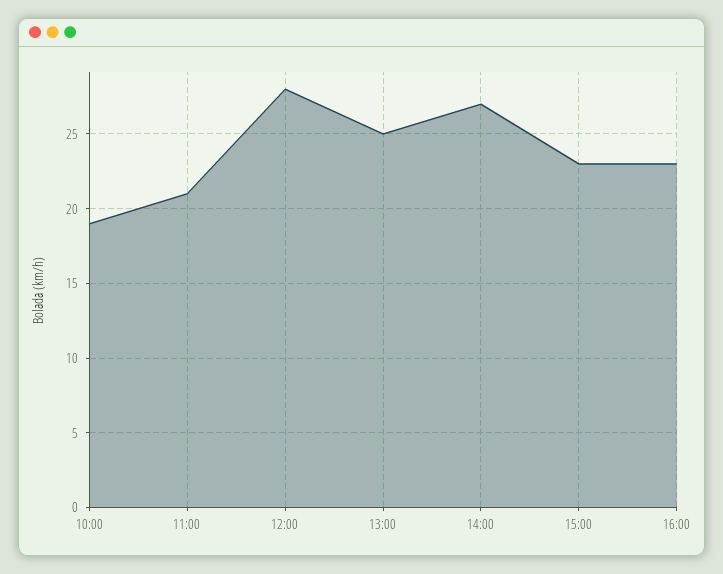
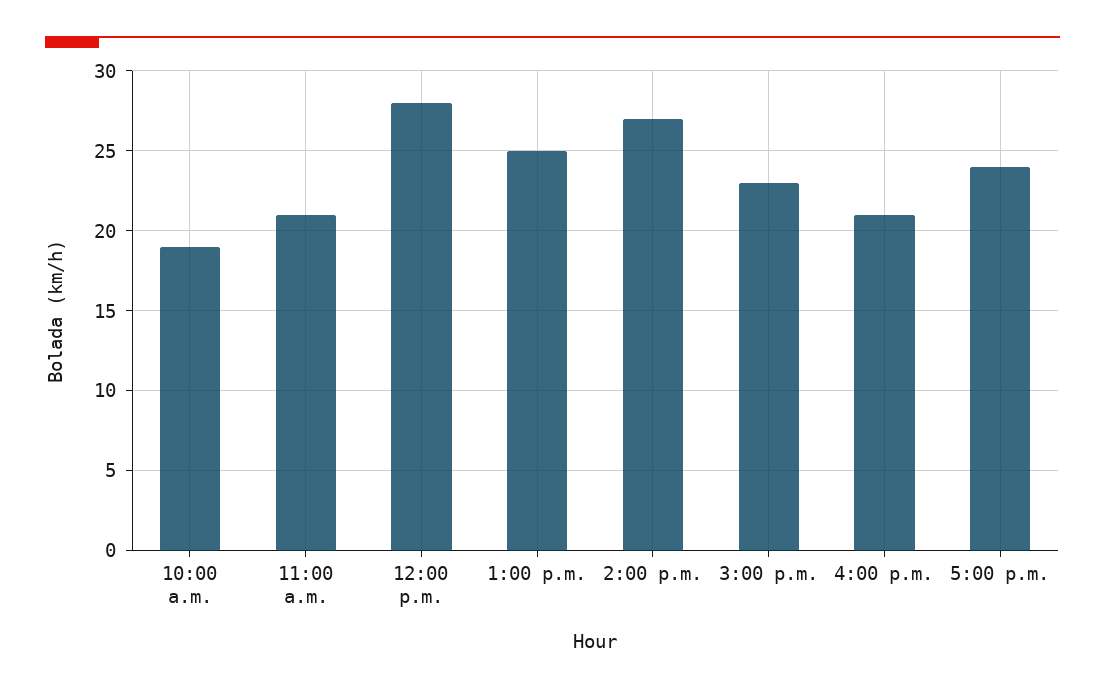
16:00: 23 -> 21
5:00 p.m.: none -> 24

